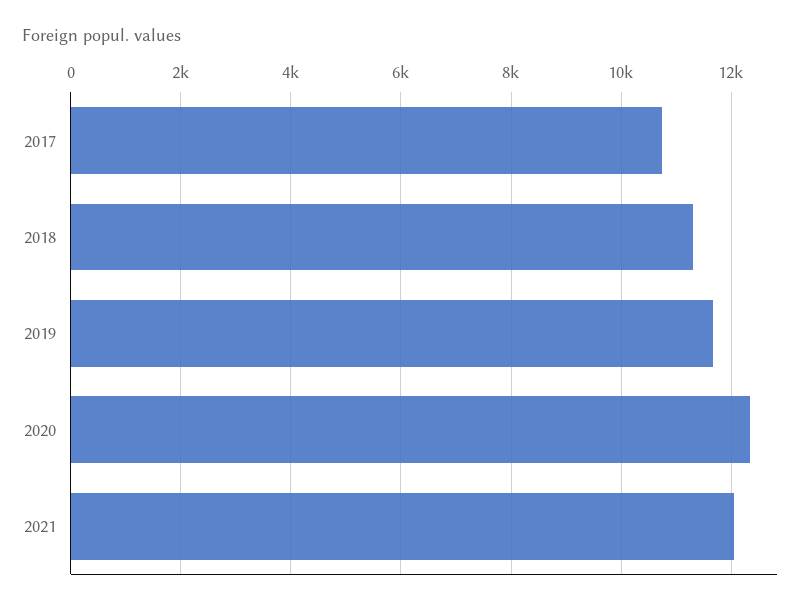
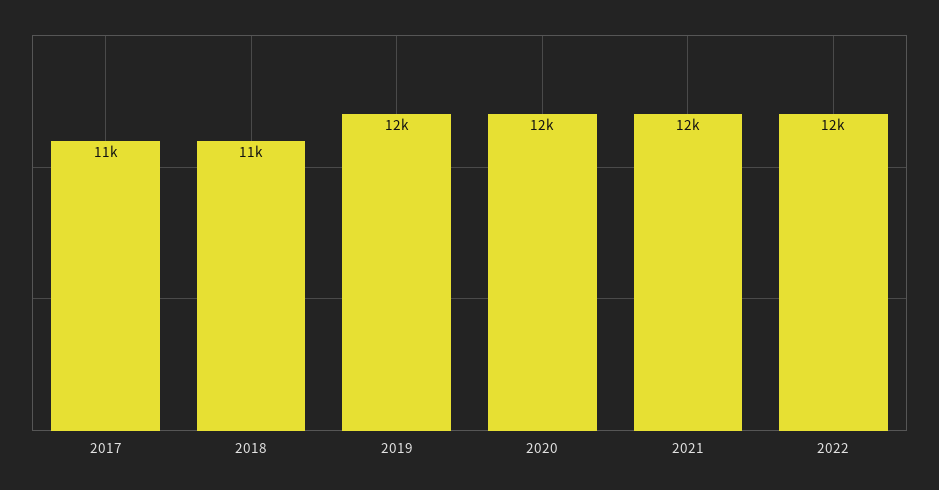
2022: none -> 12000

